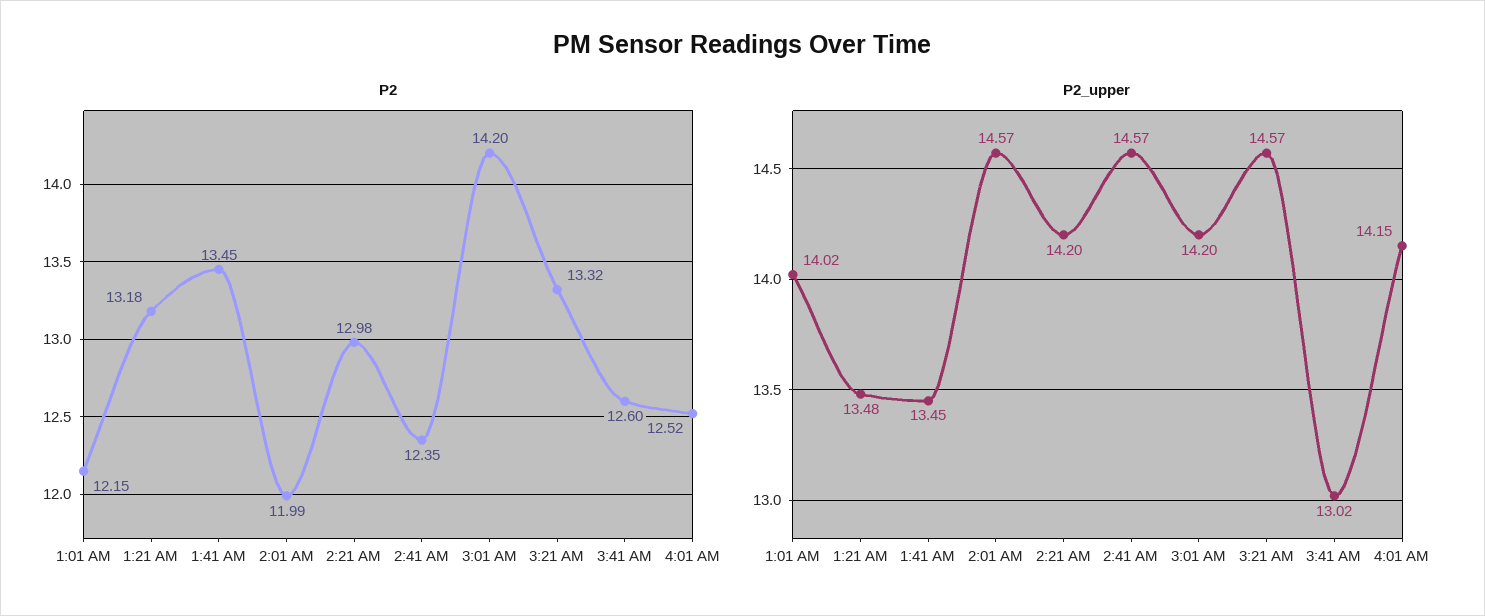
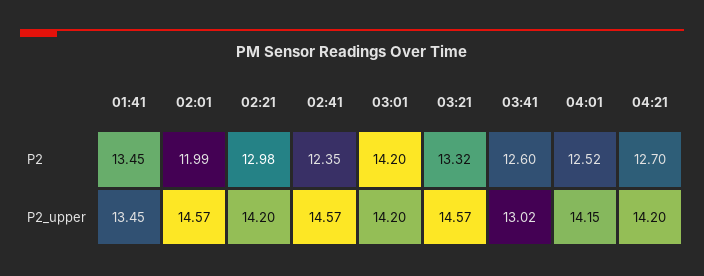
P2, 1:01 AM: 12.15 -> none
P2, 1:21 AM: 13.18 -> none
P2_upper, 1:01 AM: 14.02 -> none
P2_upper, 1:21 AM: 13.48 -> none
P2, 04:21: none -> 12.7
P2_upper, 04:21: none -> 14.2

